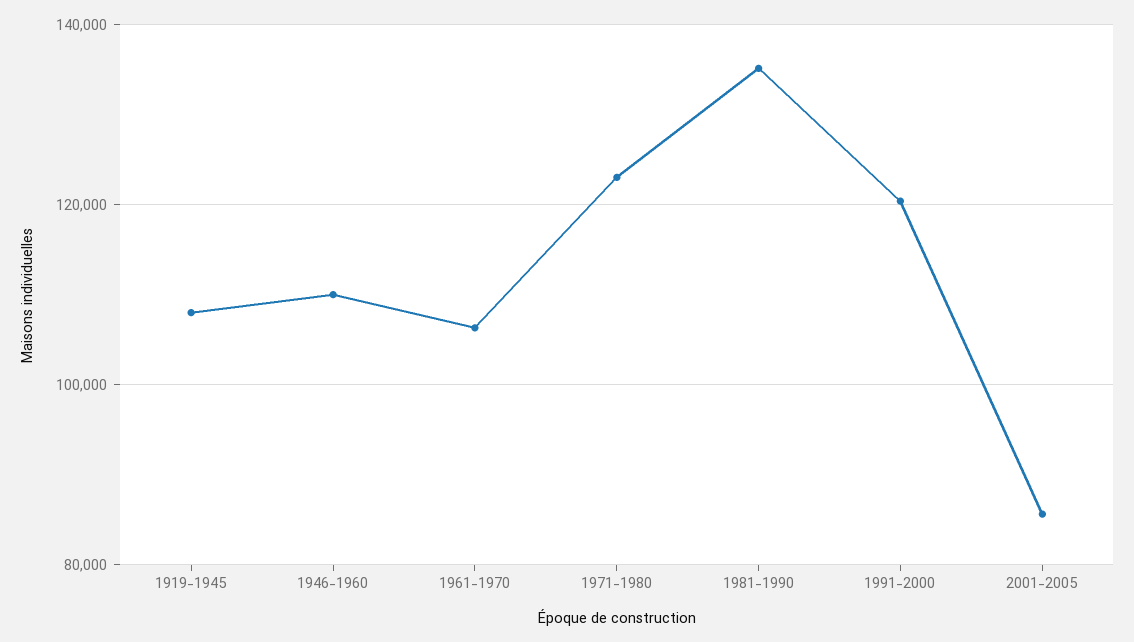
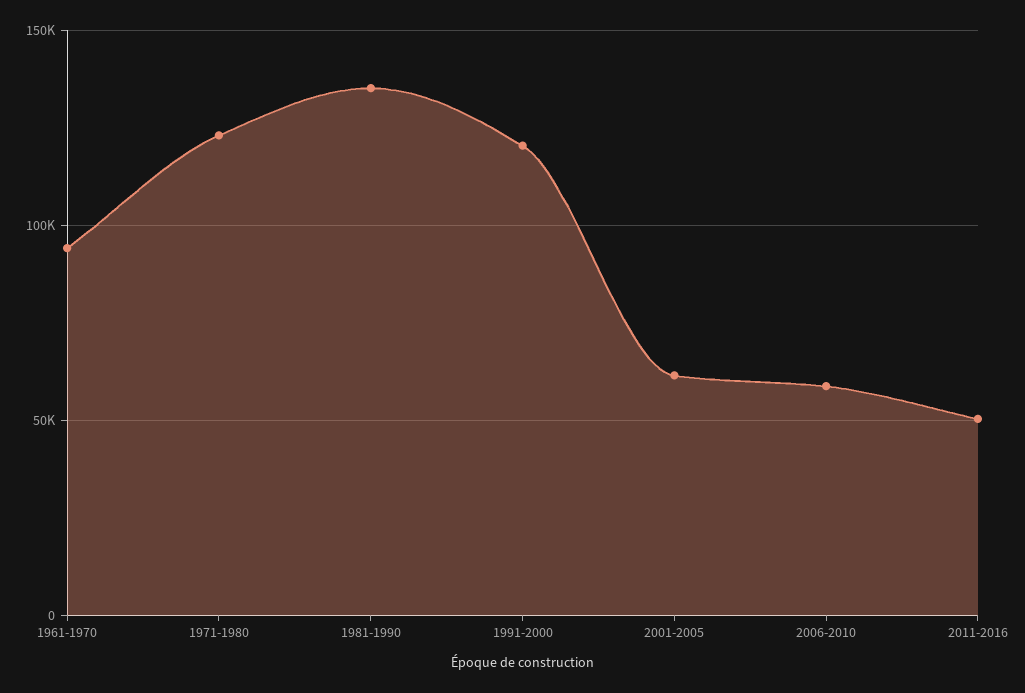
1919-1945: 108000 -> none
1946-1960: 110000 -> none
1961-1970: 106000 -> 95000
2001-2005: 86000 -> 60000
2006-2010: none -> 60000
2011-2016: none -> 50000

